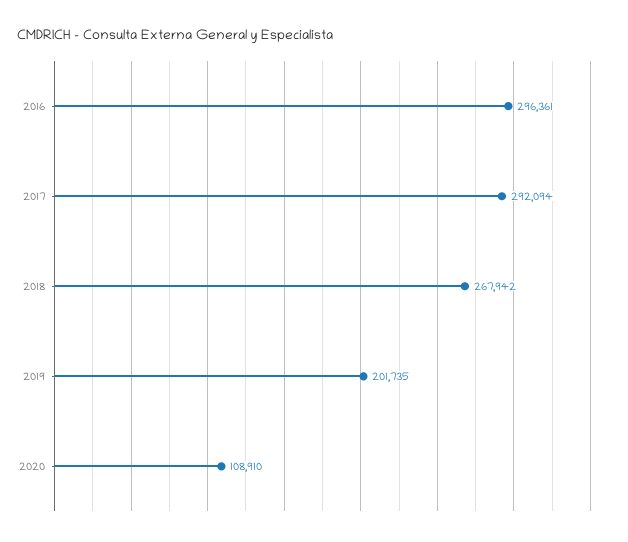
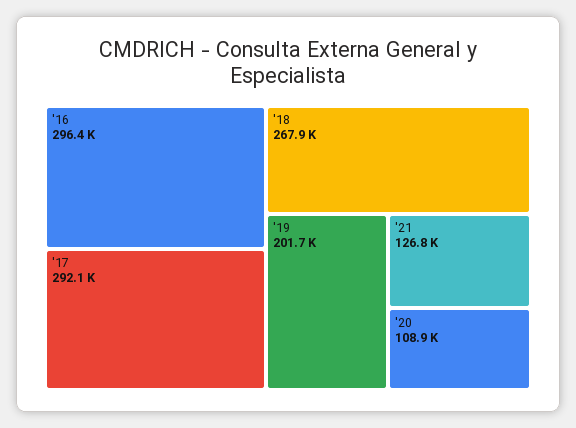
'21: none -> 126800

